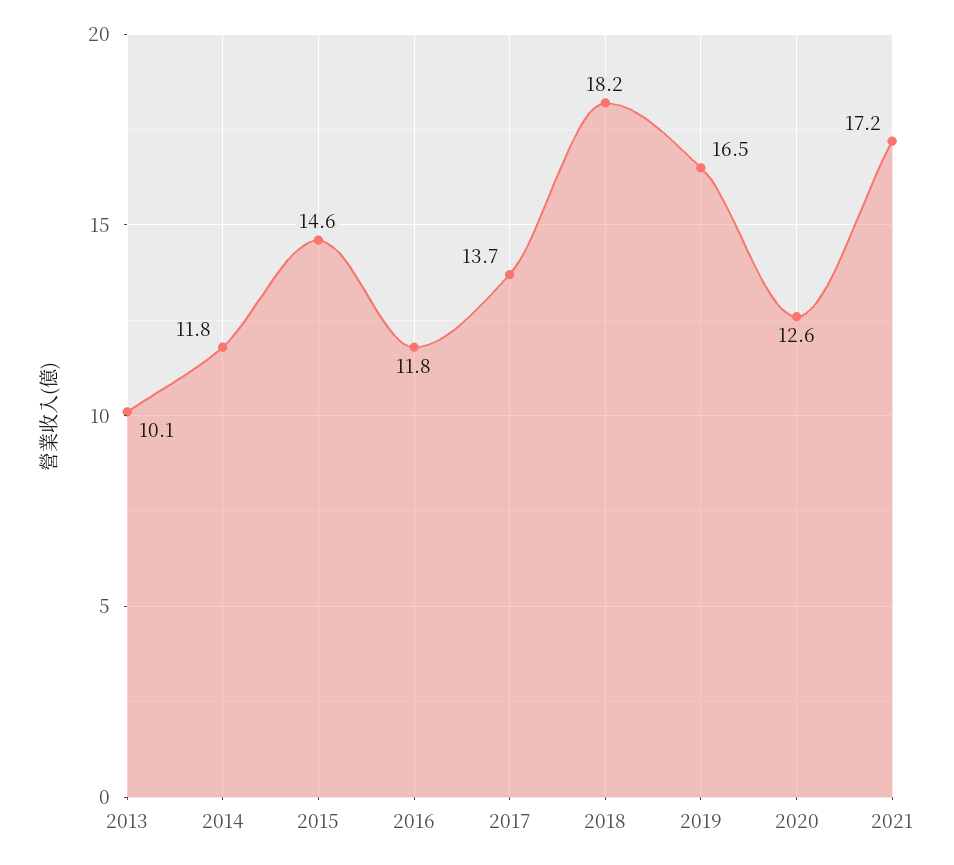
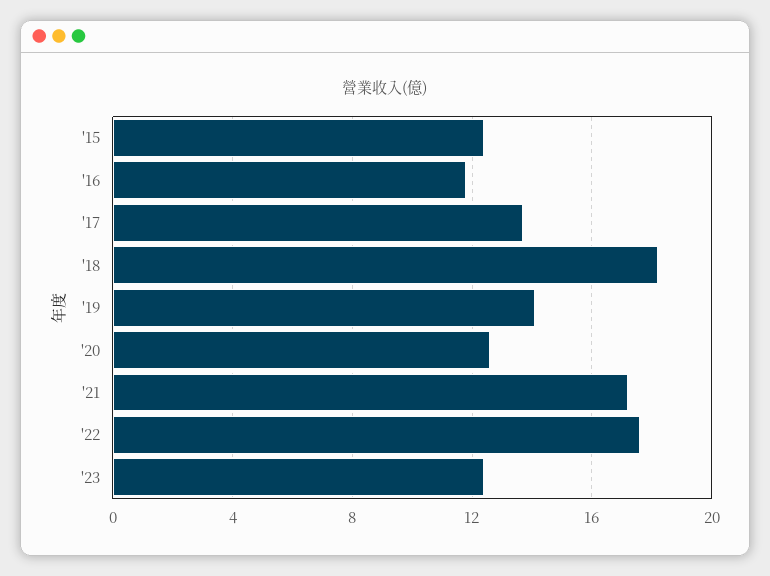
2013: 10.1 -> none
2014: 11.8 -> none
2015: 14.6 -> 12.5
2019: 16.5 -> 14
'22: none -> 17.5
'23: none -> 12.5

